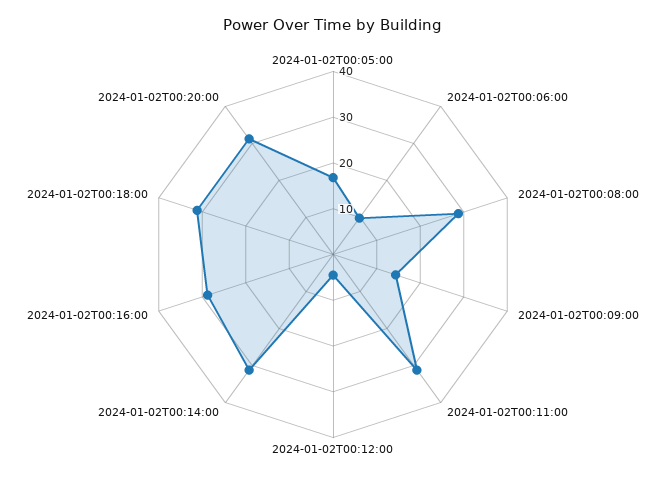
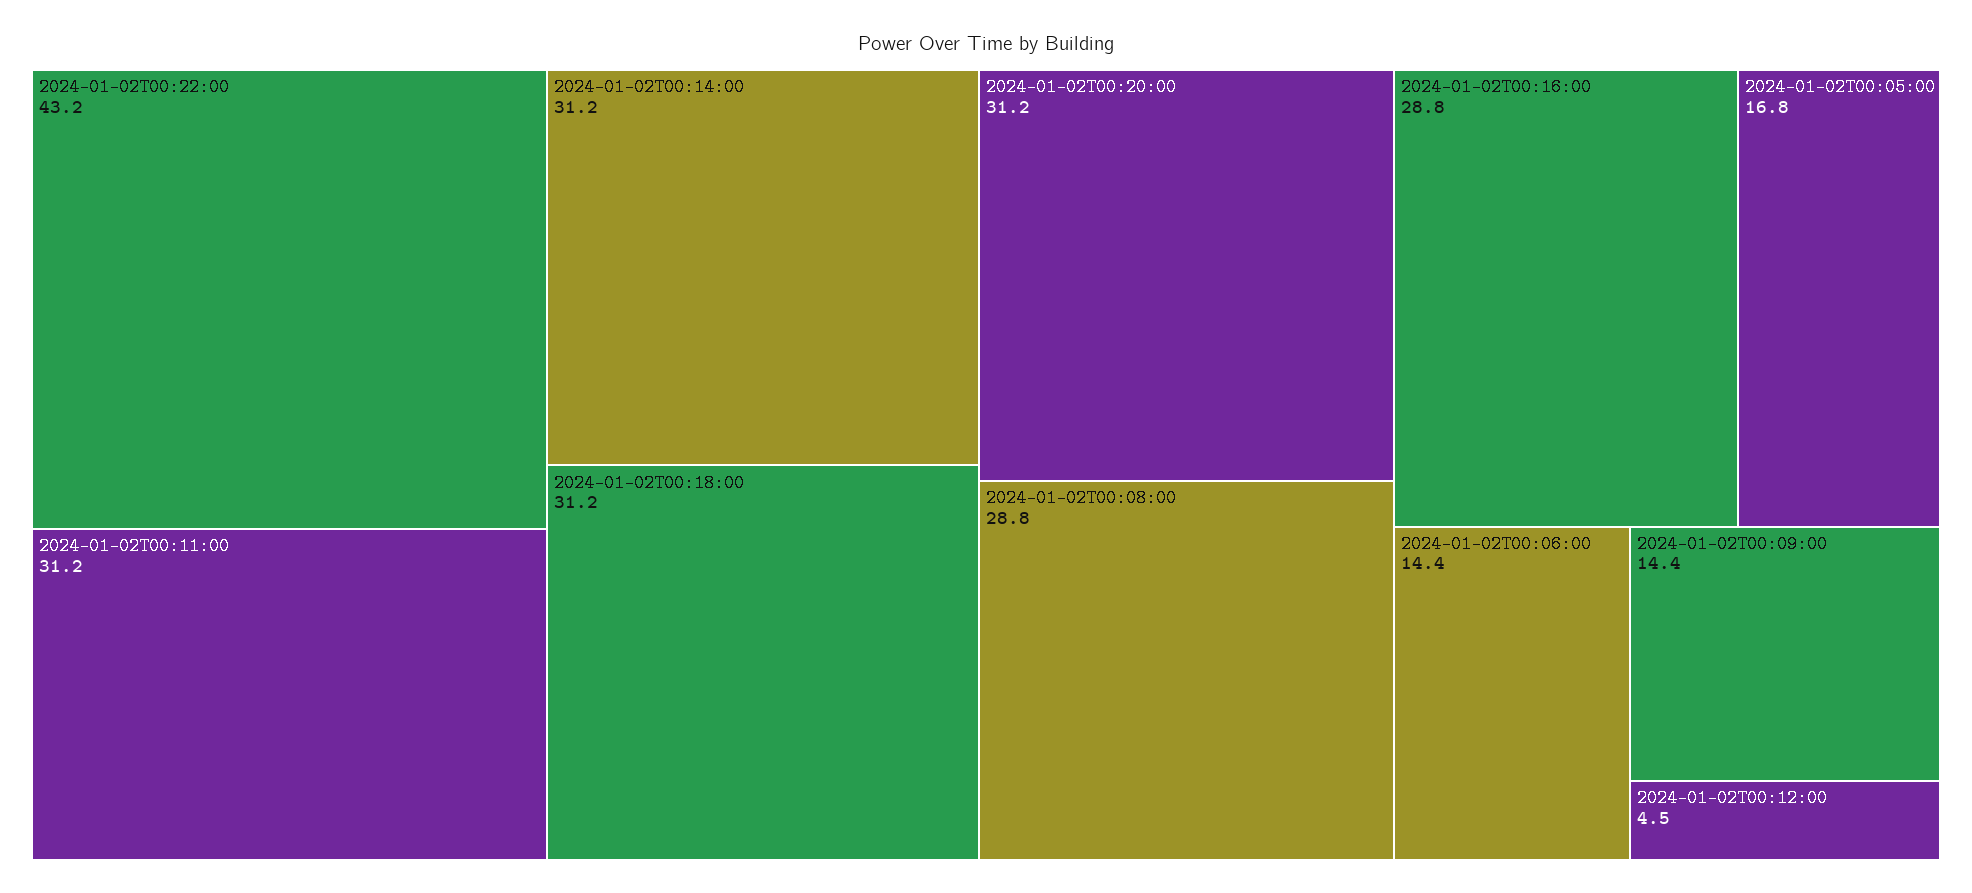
2024-01-02T00:06:00: 10 -> 14.4
2024-01-02T00:22:00: none -> 43.2

